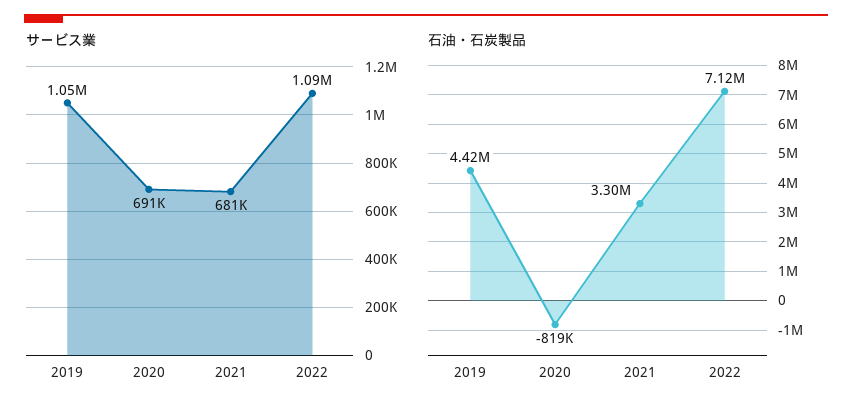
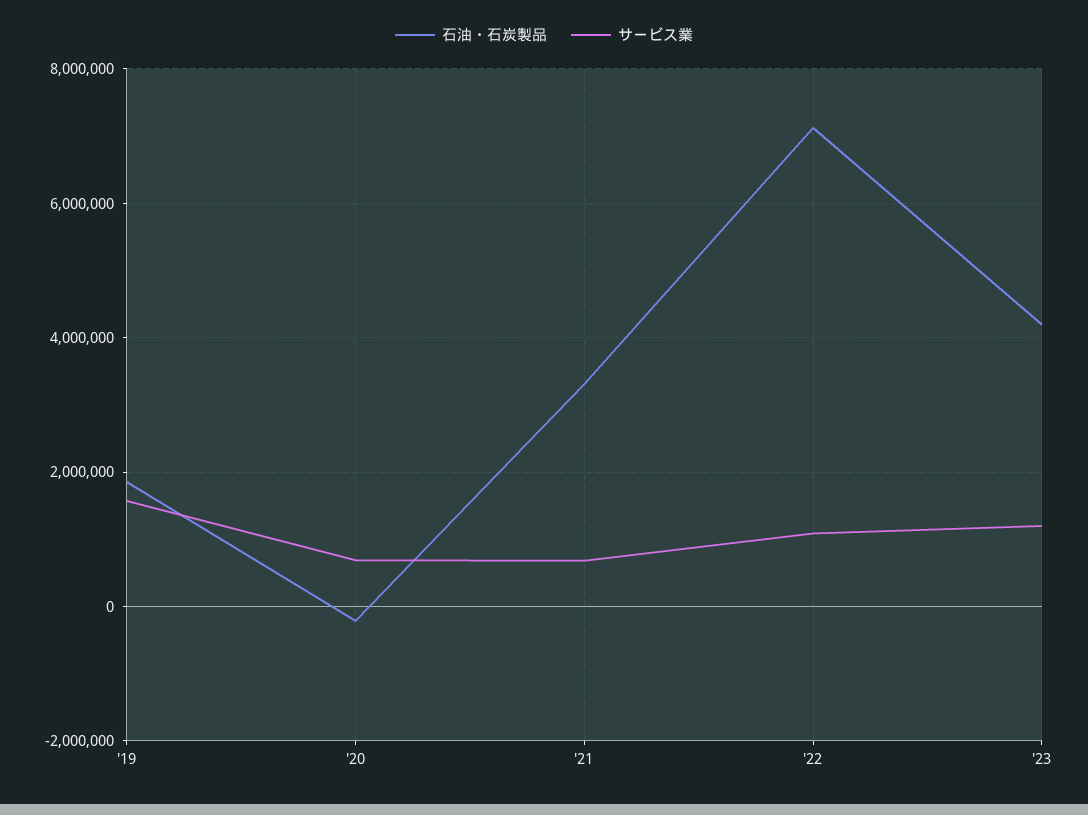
サービス業, 2019: 1050000 -> 1600000
石油・石炭製品, 2019: 4420000 -> 1800000
石油・石炭製品, 2020: -819000 -> -200000
石油・石炭製品, '23: none -> 4200000
サービス業, '23: none -> 1200000

